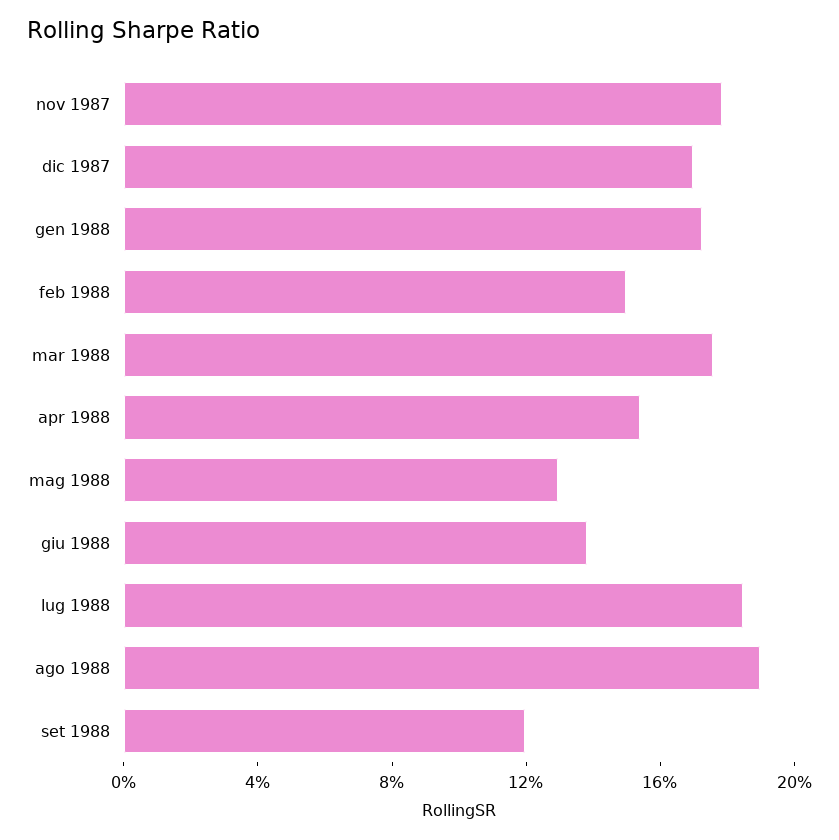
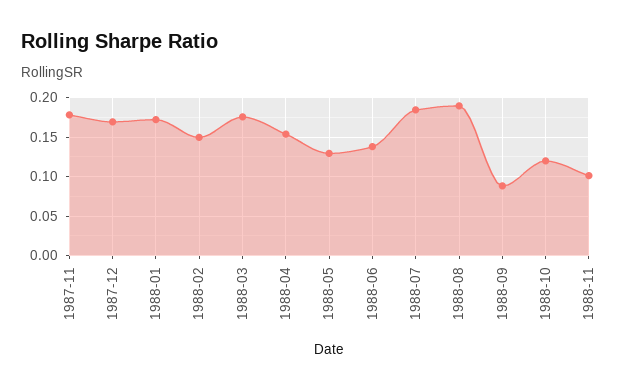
set 1988: 0.12 -> 0.09
1988-10: none -> 0.12
1988-11: none -> 0.1

